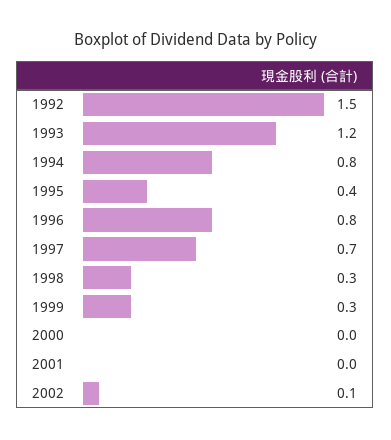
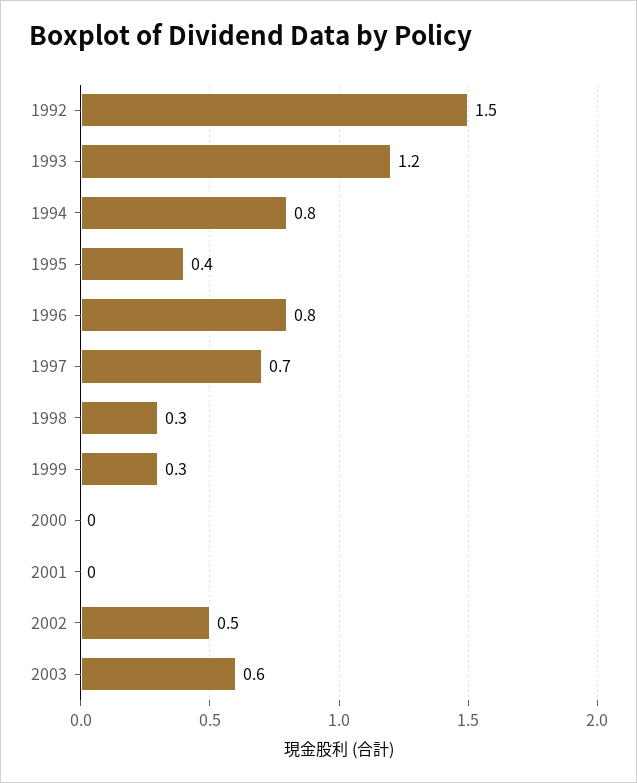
2002: 0.1 -> 0.5
2003: none -> 0.6

